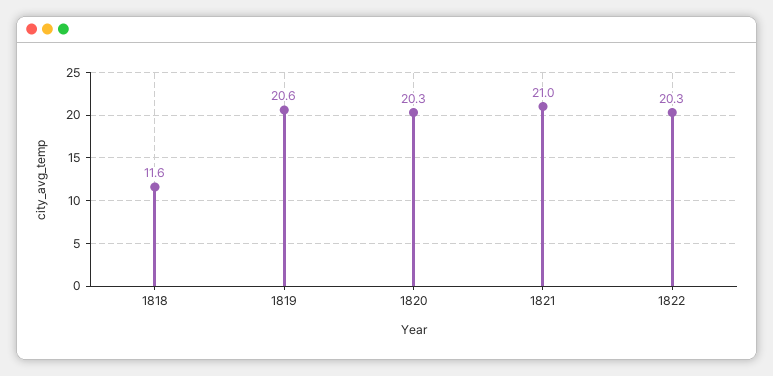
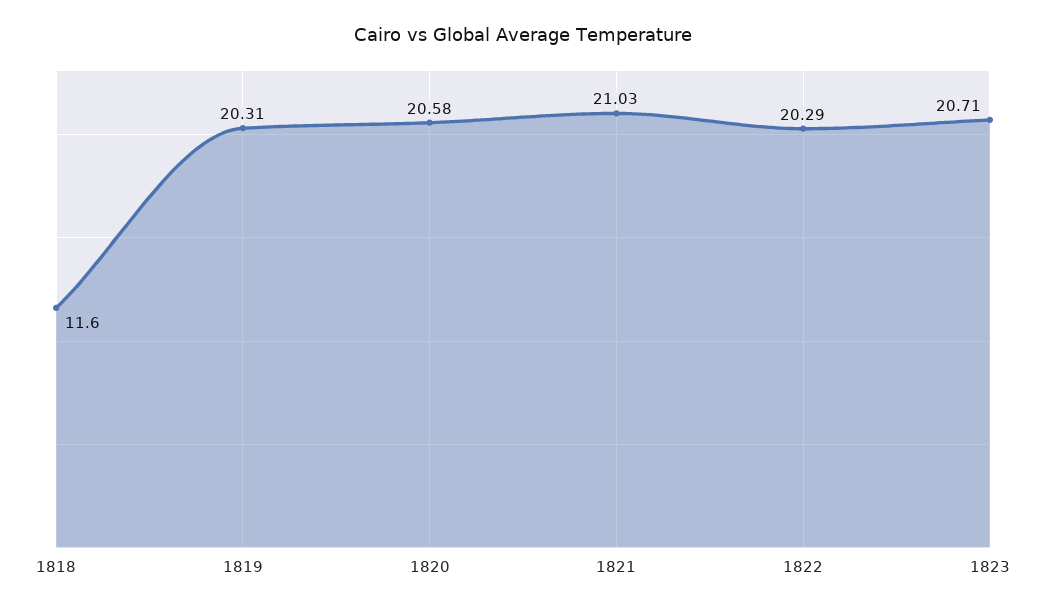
1819: 20.6 -> 20.31
1820: 20.3 -> 20.58
1823: none -> 20.71

